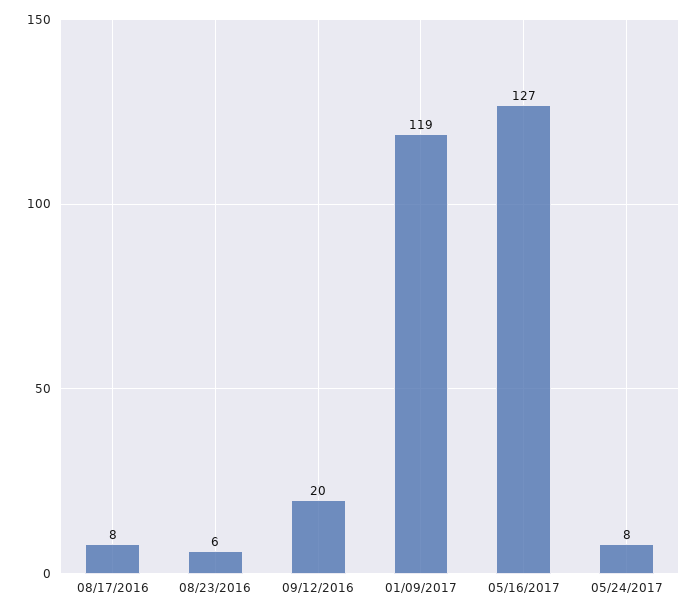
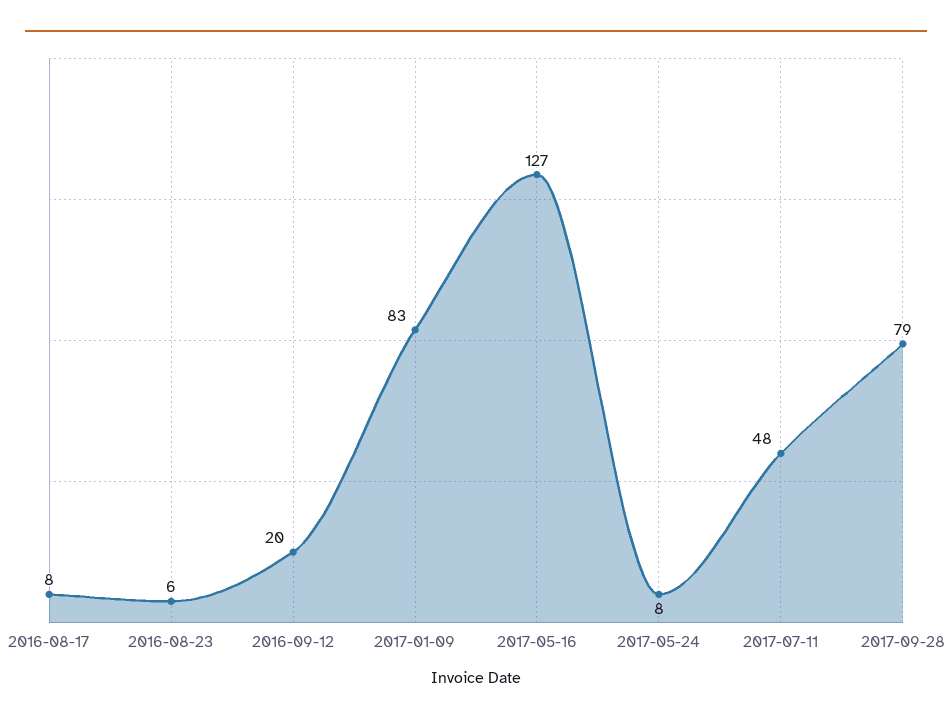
01/09/2017: 119 -> 83
2017-07-11: none -> 48
2017-09-28: none -> 79

